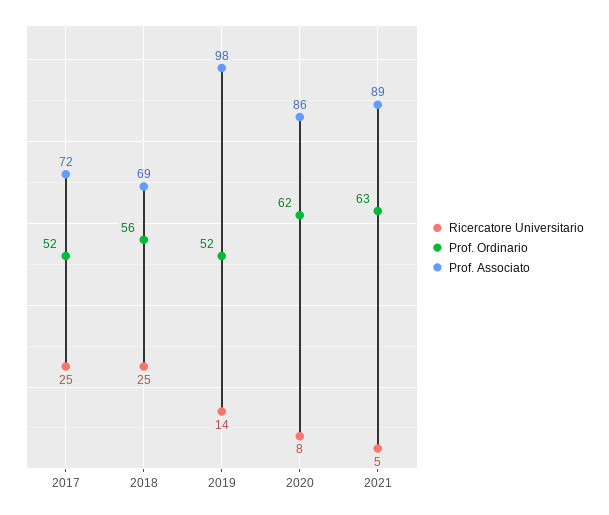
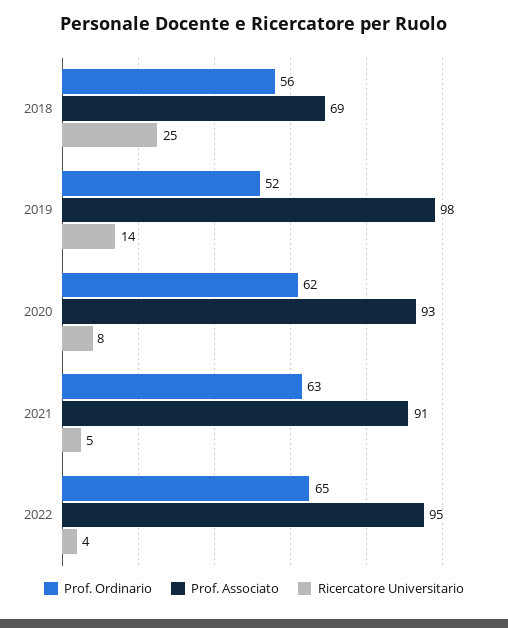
Ricercatore Universitario, 2017: 25 -> none
Prof. Ordinario, 2017: 52 -> none
Prof. Associato, 2017: 72 -> none
Prof. Associato, 2020: 86 -> 93
Prof. Associato, 2021: 89 -> 91
Prof. Ordinario, 2022: none -> 65
Prof. Associato, 2022: none -> 95
Ricercatore Universitario, 2022: none -> 4

